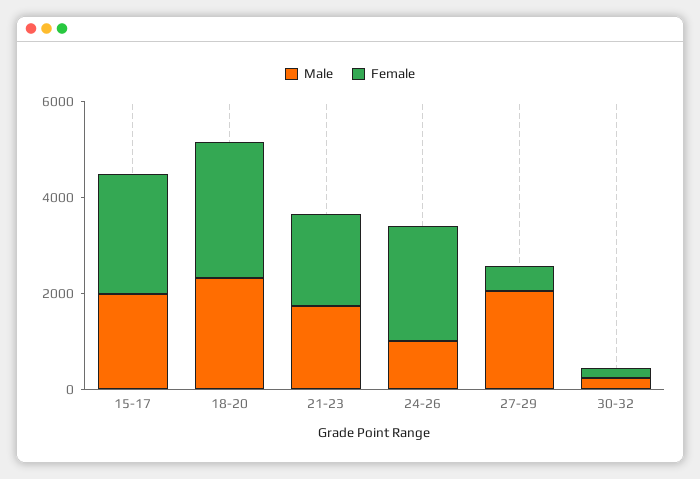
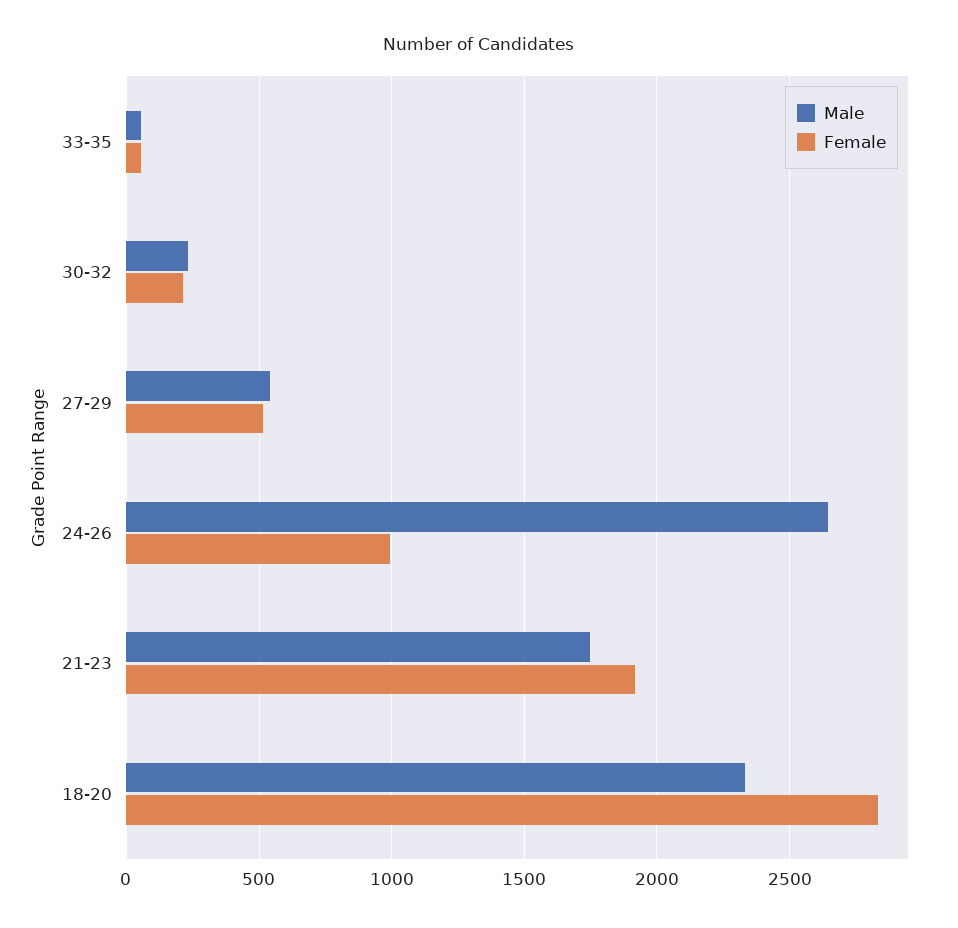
Male, 15-17: 2000 -> none
Female, 15-17: 2500 -> none
Male, 24-26: 1000 -> 2650
Female, 24-26: 2500 -> 1000
Male, 27-29: 2000 -> 550
Male, 33-35: none -> 50
Female, 33-35: none -> 50

